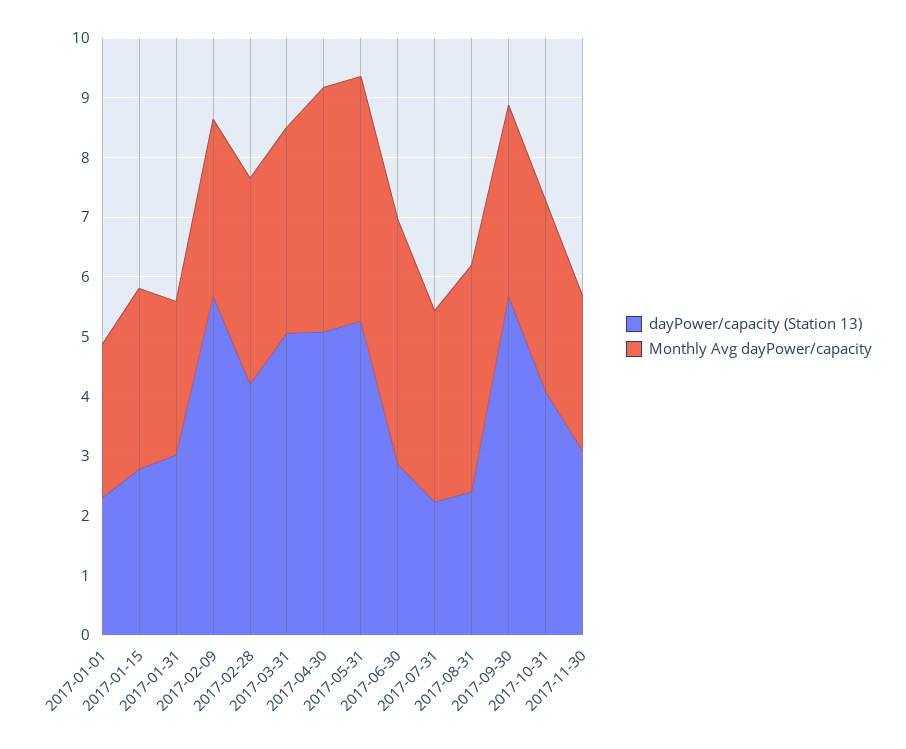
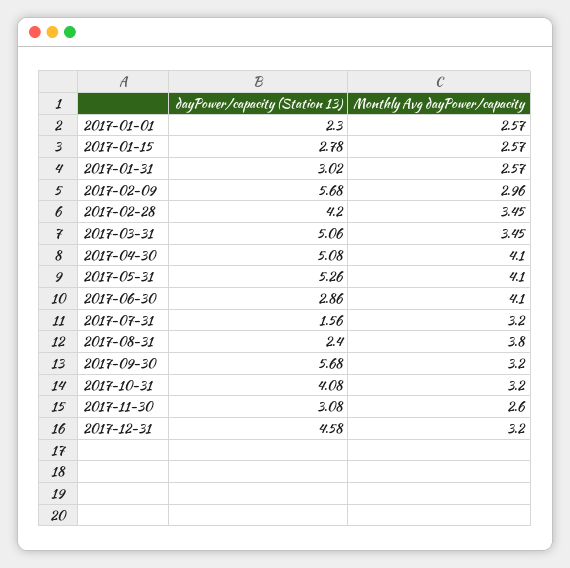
Monthly Avg dayPower/capacity, 2017-01-15: 3 -> 2.57
dayPower/capacity (Station 13), 2017-07-31: 2.2 -> 1.56
dayPower/capacity (Station 13), 2017-12-31: none -> 4.58
Monthly Avg dayPower/capacity, 2017-12-31: none -> 3.2

